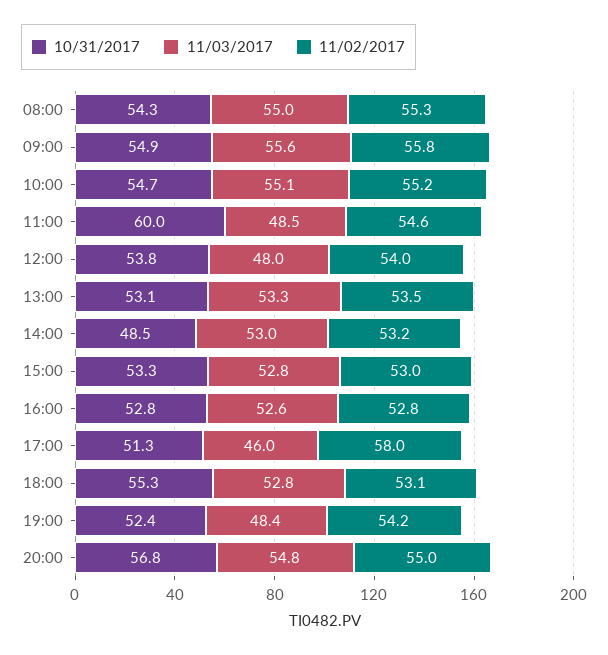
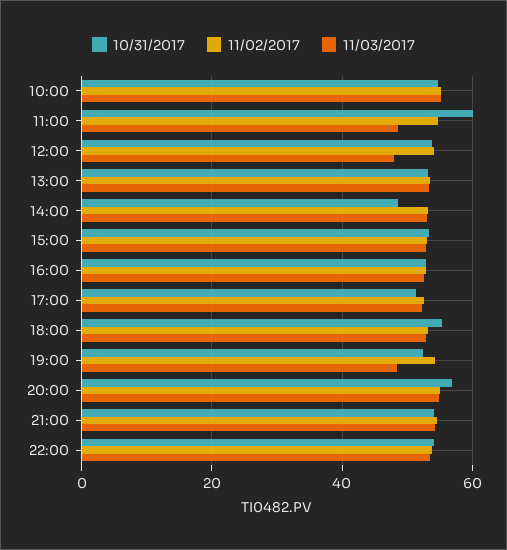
10/31/2017, 08:00: 54.3 -> none
11/03/2017, 08:00: 55 -> none
11/02/2017, 08:00: 55.3 -> none
10/31/2017, 09:00: 54.9 -> none
11/03/2017, 09:00: 55.6 -> none
11/02/2017, 09:00: 55.8 -> none
11/03/2017, 17:00: 46 -> 52
11/02/2017, 17:00: 58 -> 52
10/31/2017, 21:00: none -> 54
11/02/2017, 21:00: none -> 54
11/03/2017, 21:00: none -> 54
10/31/2017, 22:00: none -> 54
11/02/2017, 22:00: none -> 54
11/03/2017, 22:00: none -> 54

